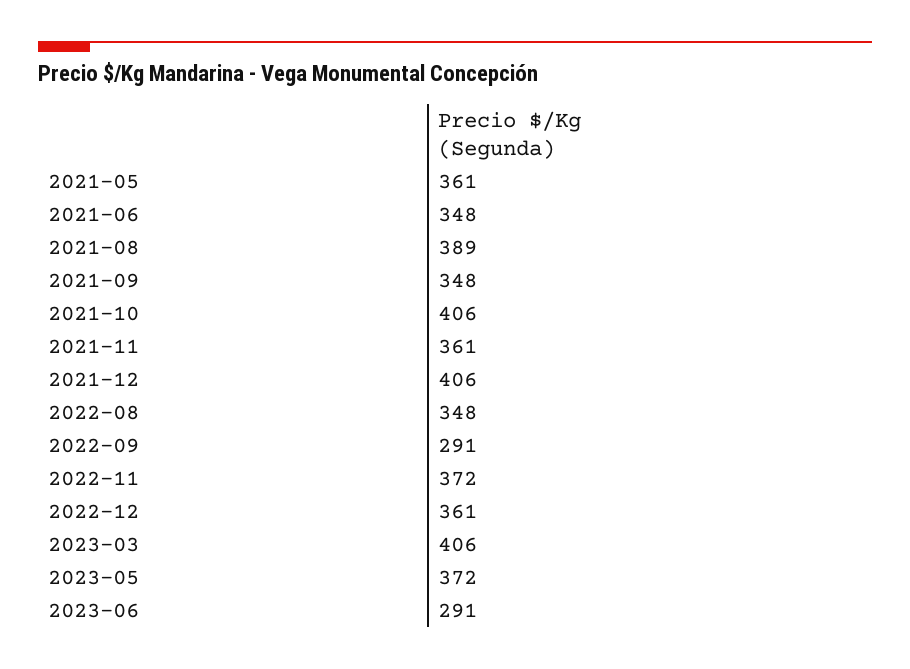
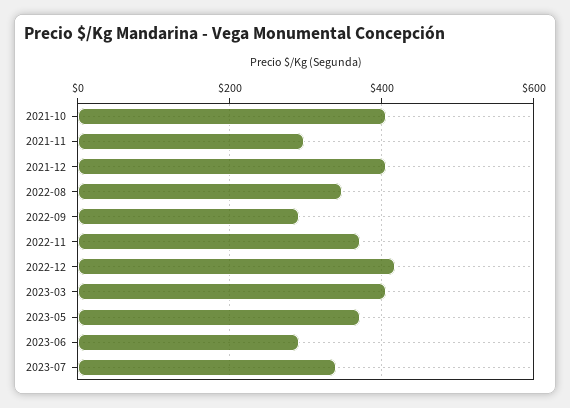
2021-05: 361 -> none
2021-06: 348 -> none
2021-08: 389 -> none
2021-09: 348 -> none
2021-11: 361 -> 300
2022-12: 361 -> 420
2023-07: none -> 340

